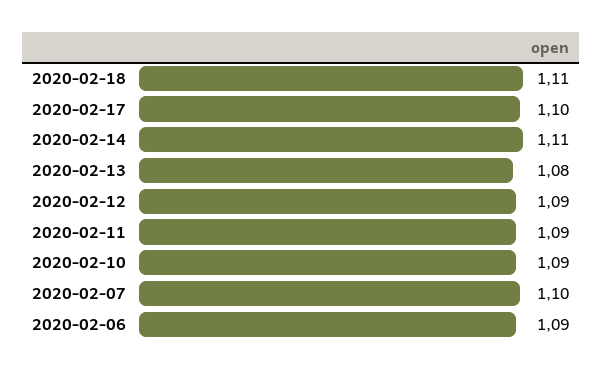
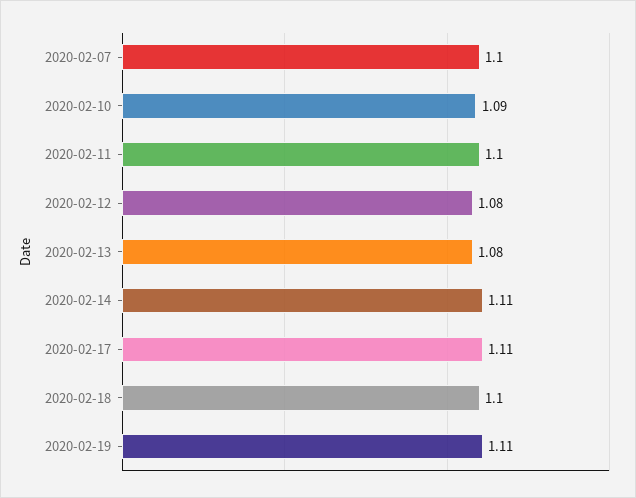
2020-02-18: 1.11 -> 1.1
2020-02-17: 1.1 -> 1.11
2020-02-12: 1.09 -> 1.08
2020-02-11: 1.09 -> 1.1
2020-02-06: 1.09 -> none
2020-02-19: none -> 1.11

